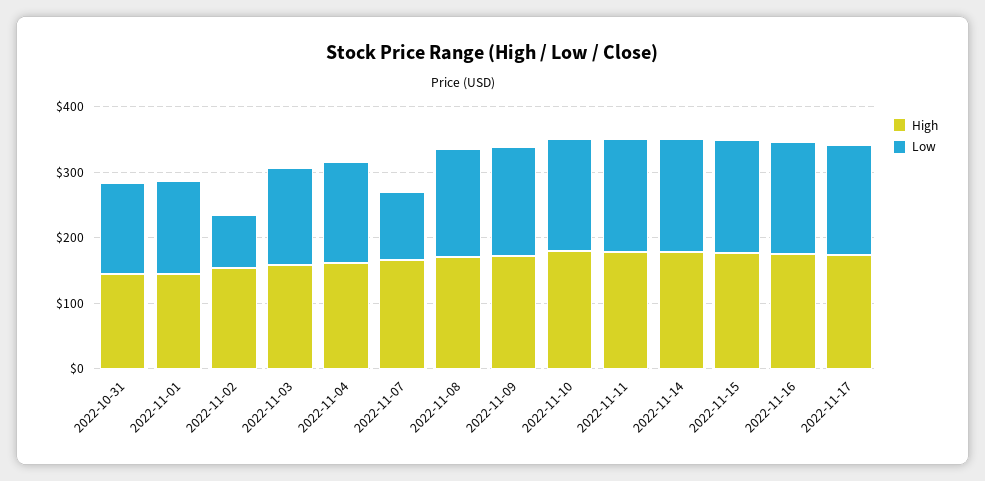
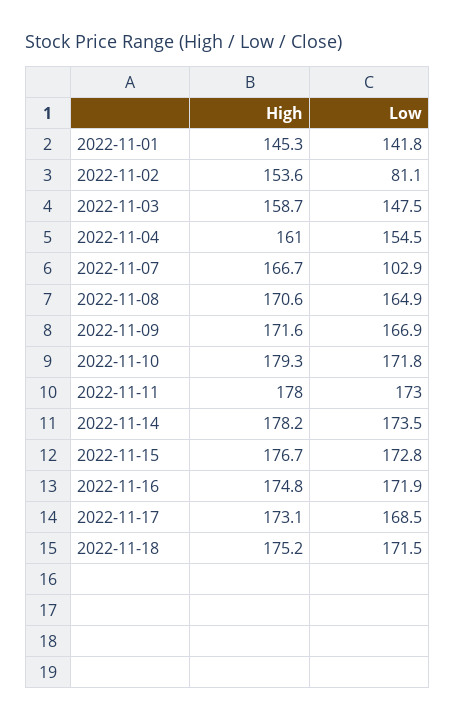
High, 2022-10-31: 140 -> none
Low, 2022-10-31: 140 -> none
High, 2022-11-18: none -> 175.2
Low, 2022-11-18: none -> 171.5

